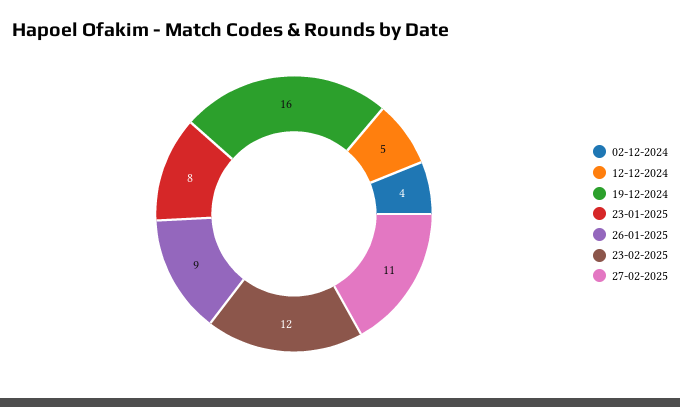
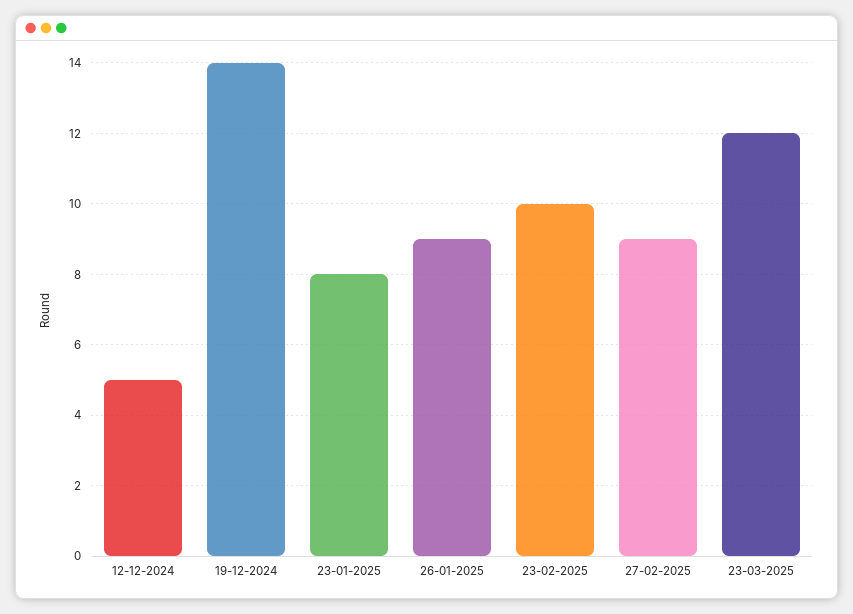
02-12-2024: 4 -> none
19-12-2024: 16 -> 14
23-02-2025: 12 -> 10
27-02-2025: 11 -> 9
23-03-2025: none -> 12

